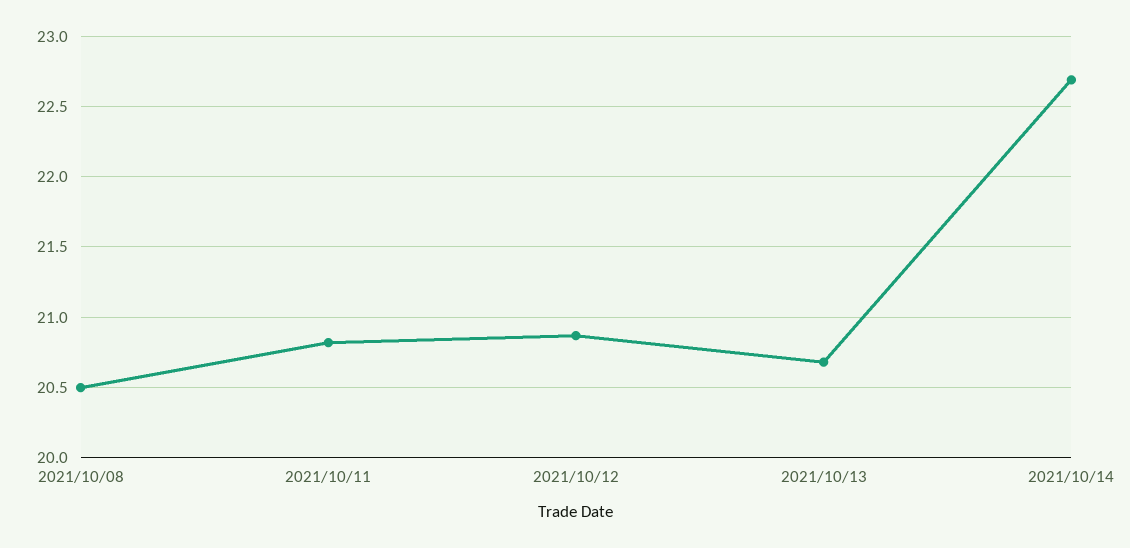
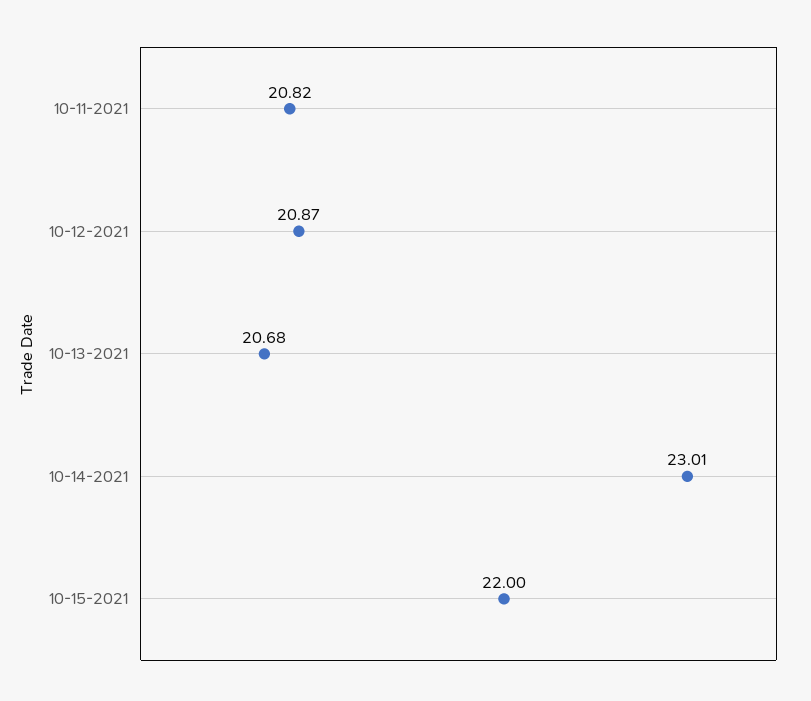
2021/10/08: 20.5 -> none
2021/10/14: 22.7 -> 23.01
10-15-2021: none -> 22

